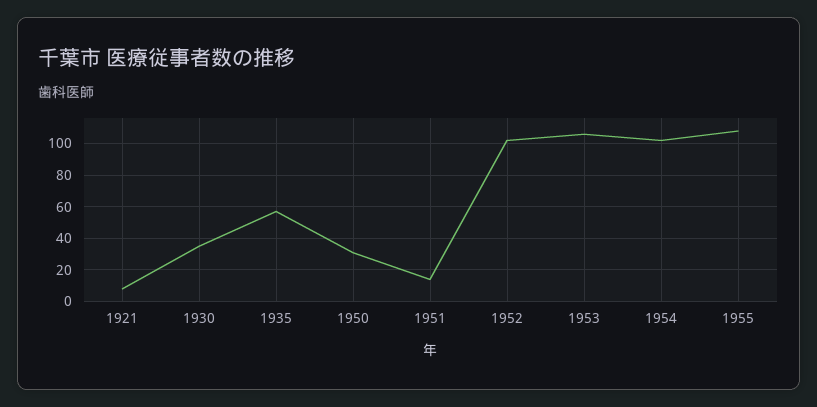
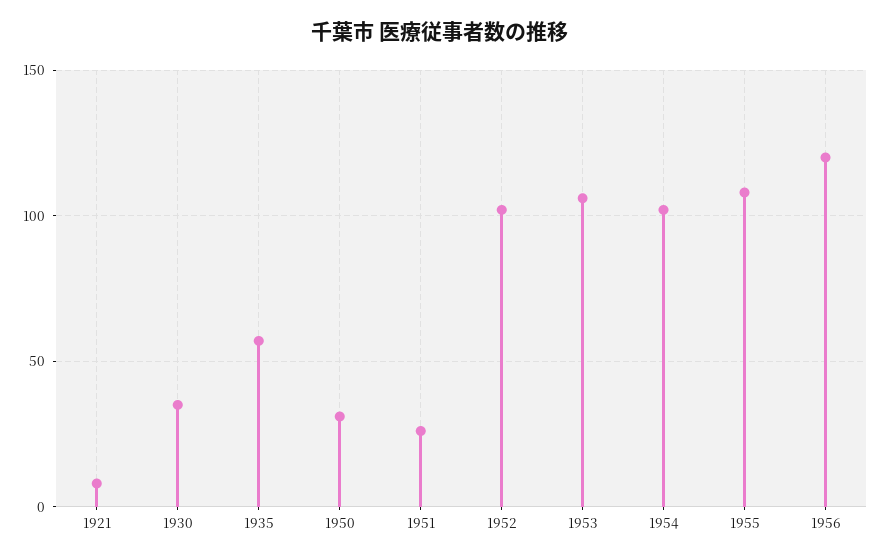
1951: 15 -> 25
1956: none -> 120

